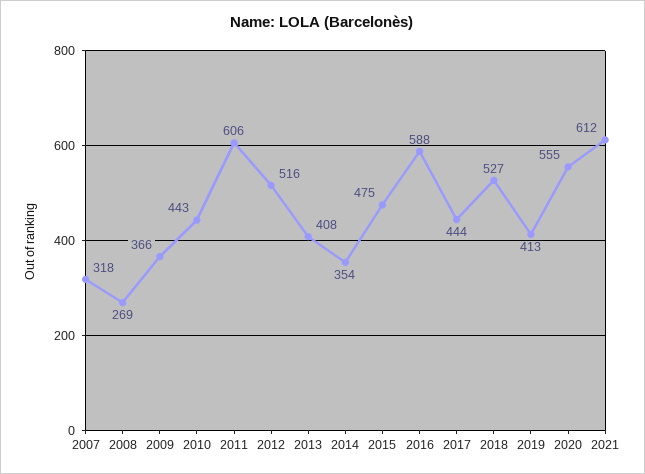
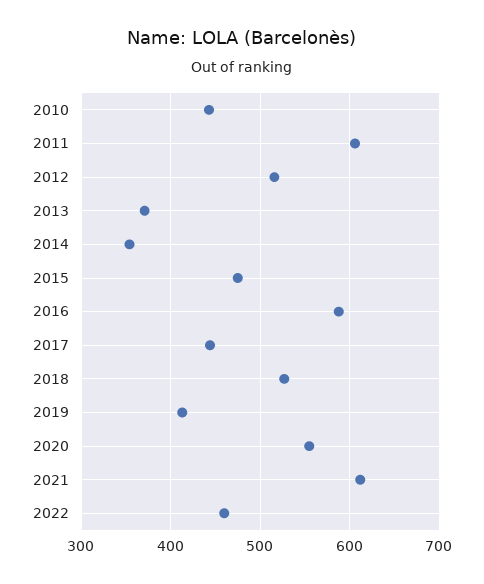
2007: 318 -> none
2008: 269 -> none
2009: 366 -> none
2013: 408 -> 370
2022: none -> 460

